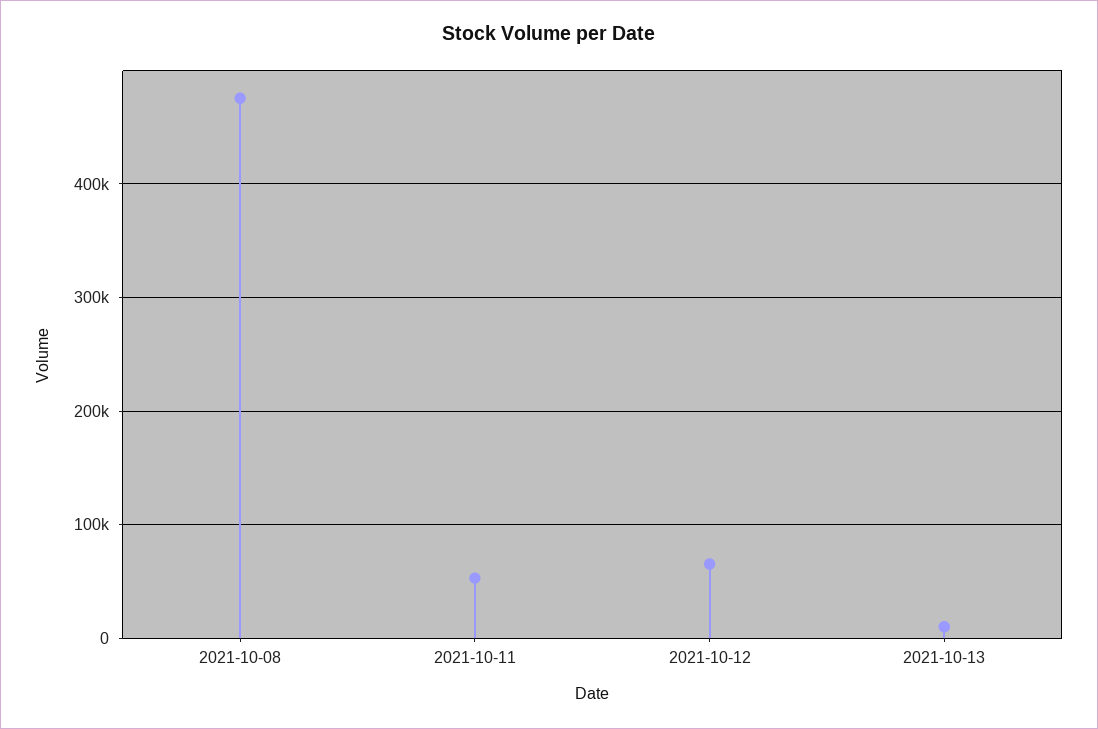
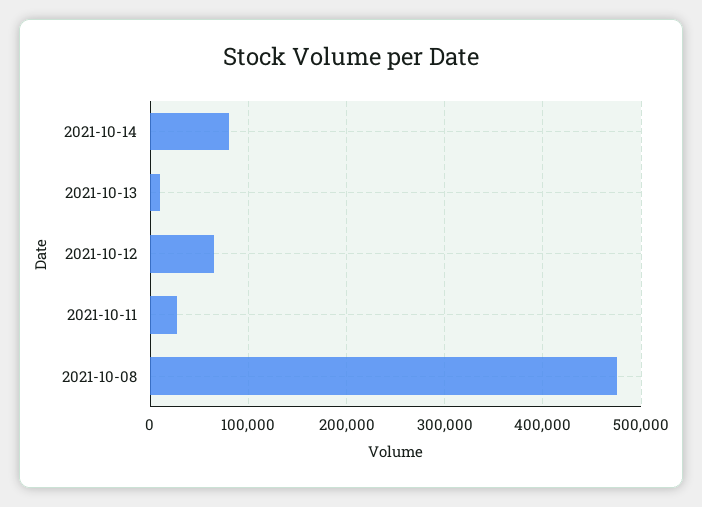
2021-10-11: 50000 -> 30000
2021-10-14: none -> 80000

